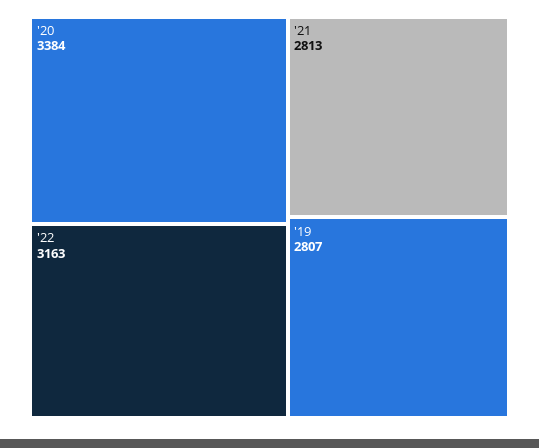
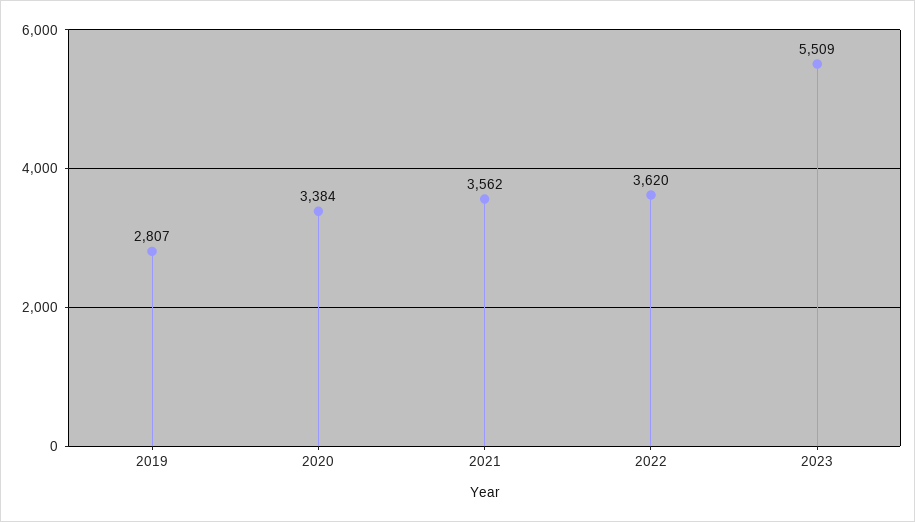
'22: 3163 -> 3620
'21: 2813 -> 3562
2023: none -> 5509

